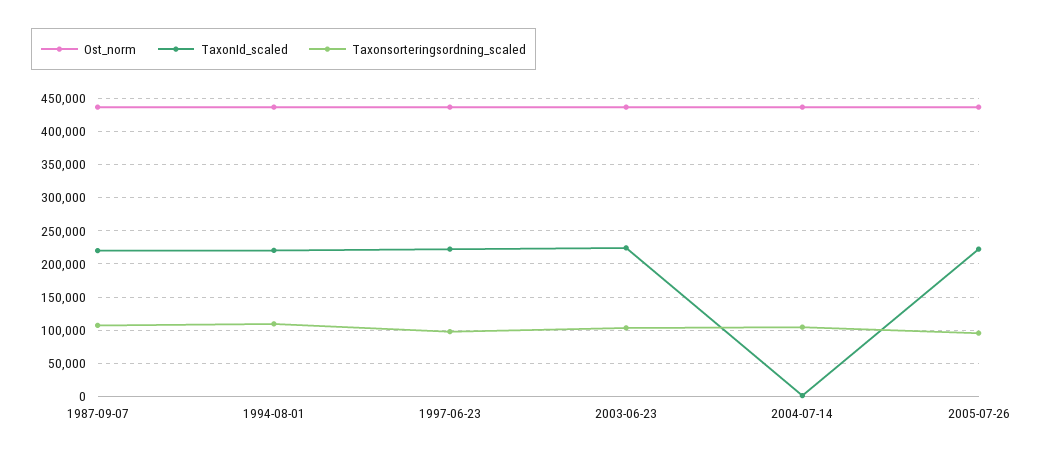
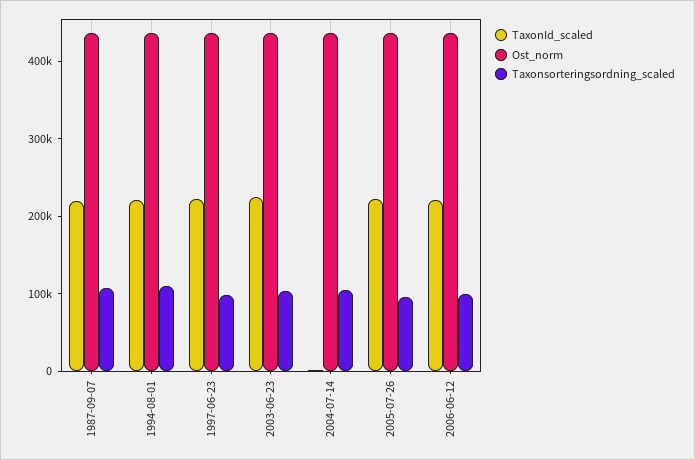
TaxonId_scaled, 2006-06-12: none -> 220000
Ost_norm, 2006-06-12: none -> 440000
Taxonsorteringsordning_scaled, 2006-06-12: none -> 100000

